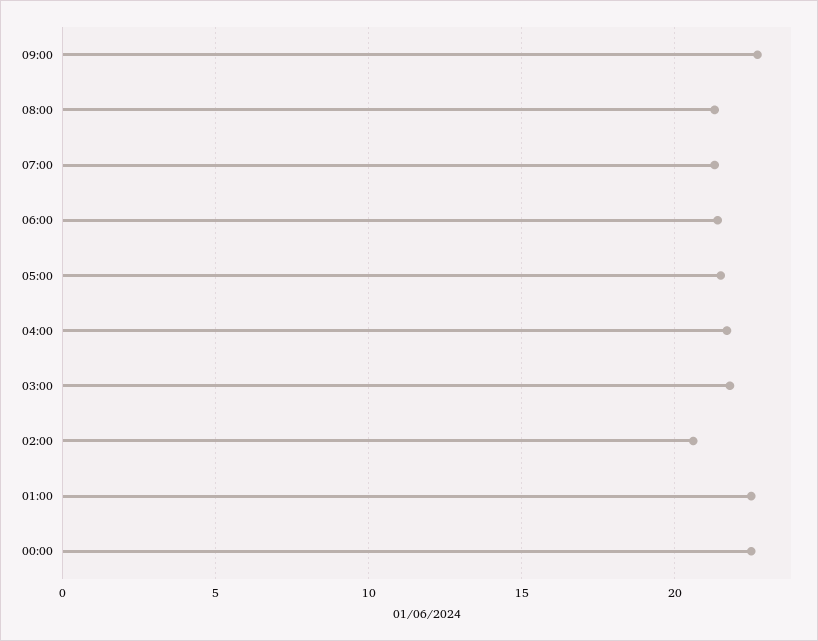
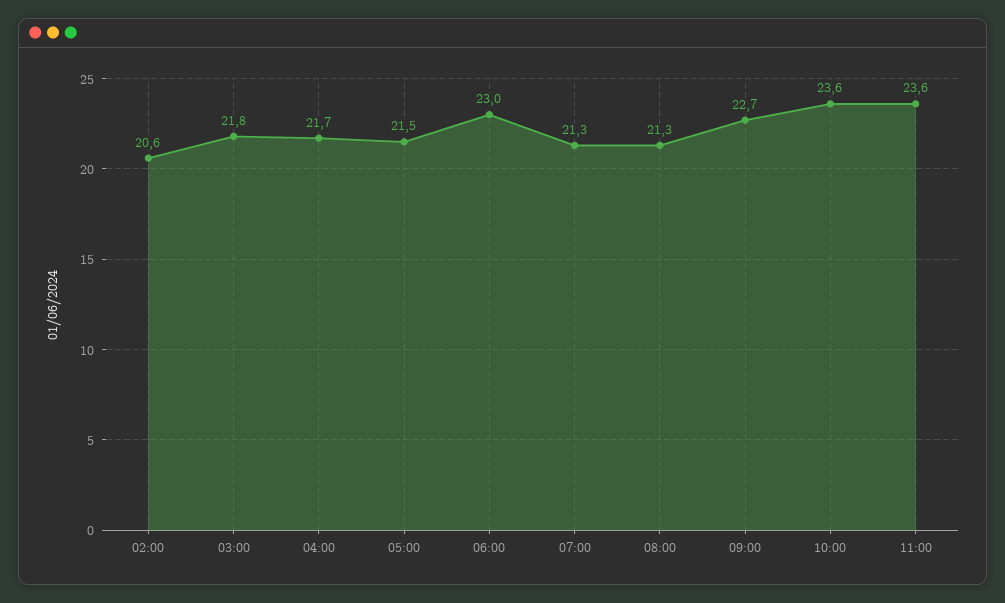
06:00: 21.5 -> 23
01:00: 22.5 -> none
00:00: 22.5 -> none
10:00: none -> 23.6
11:00: none -> 23.6

